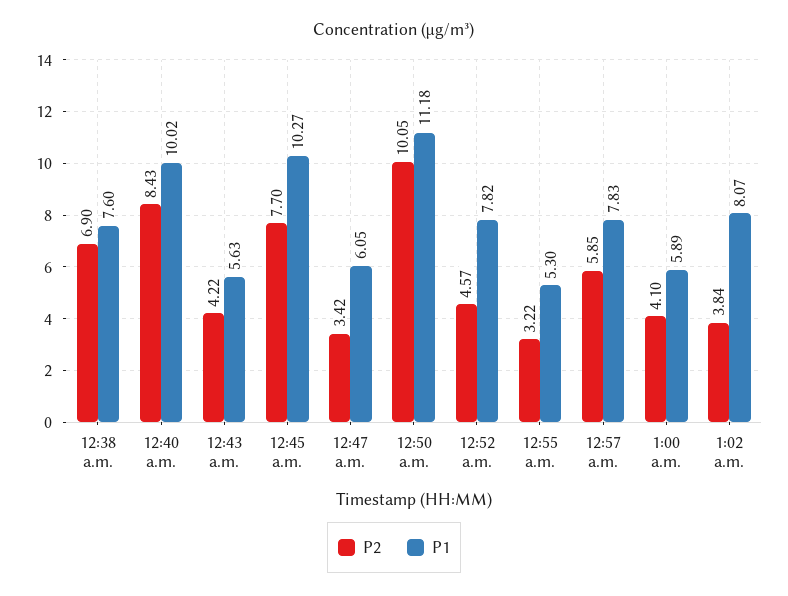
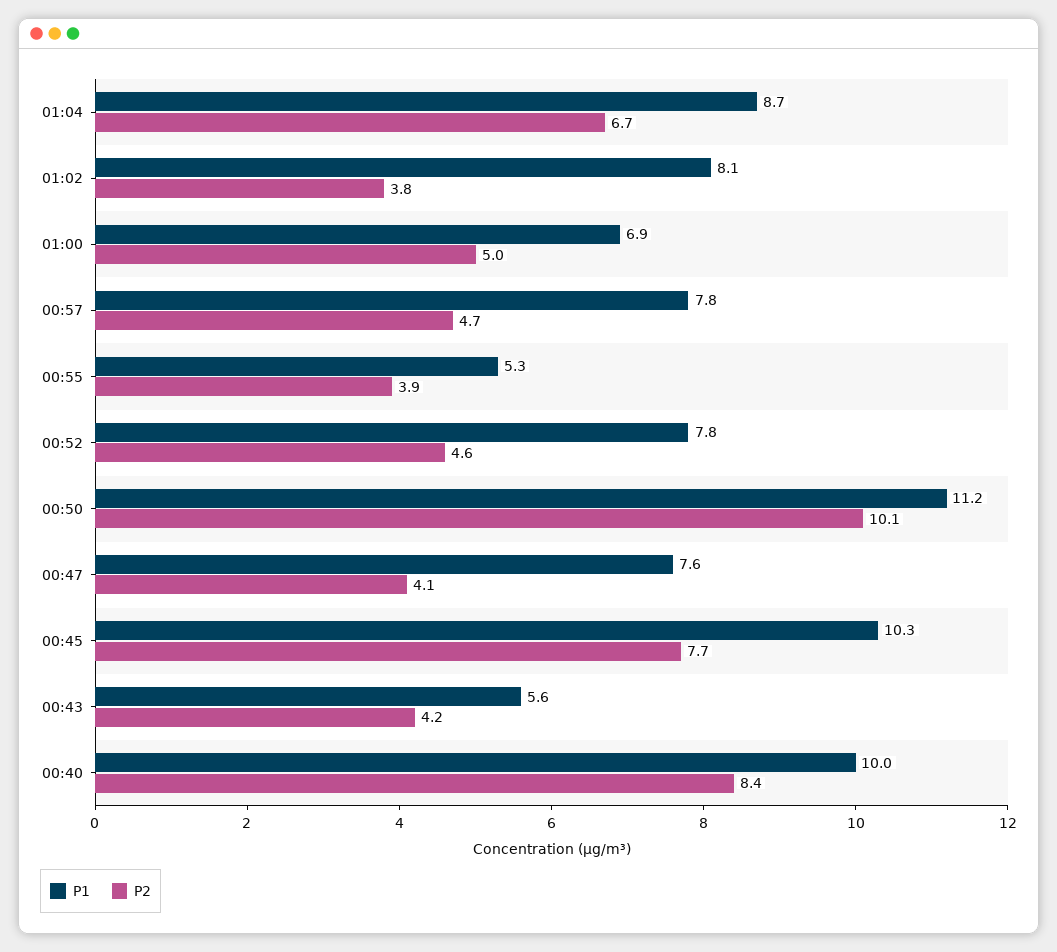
P2, 12:38 a.m.: 6.9 -> none
P1, 12:38 a.m.: 7.6 -> none
P2, 12:47 a.m.: 3.42 -> 4.1
P1, 12:47 a.m.: 6.05 -> 7.6
P2, 12:55 a.m.: 3.22 -> 3.9
P2, 12:57 a.m.: 5.85 -> 4.7
P2, 1:00 a.m.: 4.1 -> 5
P1, 1:00 a.m.: 5.89 -> 6.9
P1, 01:04: none -> 8.7
P2, 01:04: none -> 6.7

